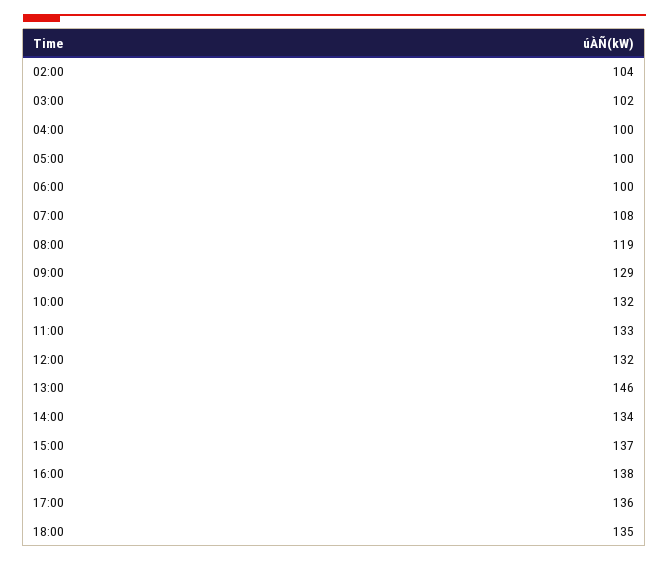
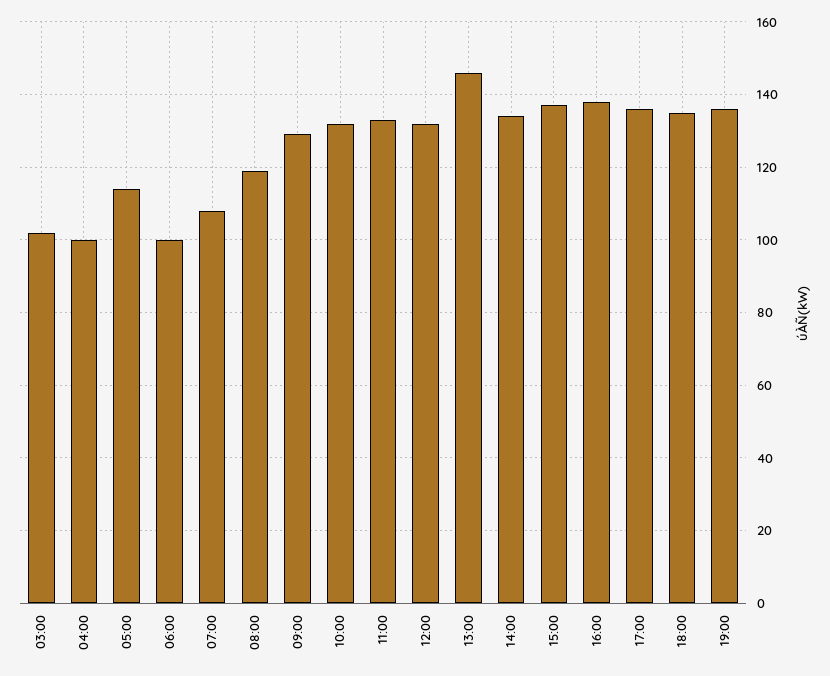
02:00: 104 -> none
05:00: 100 -> 115
19:00: none -> 135

